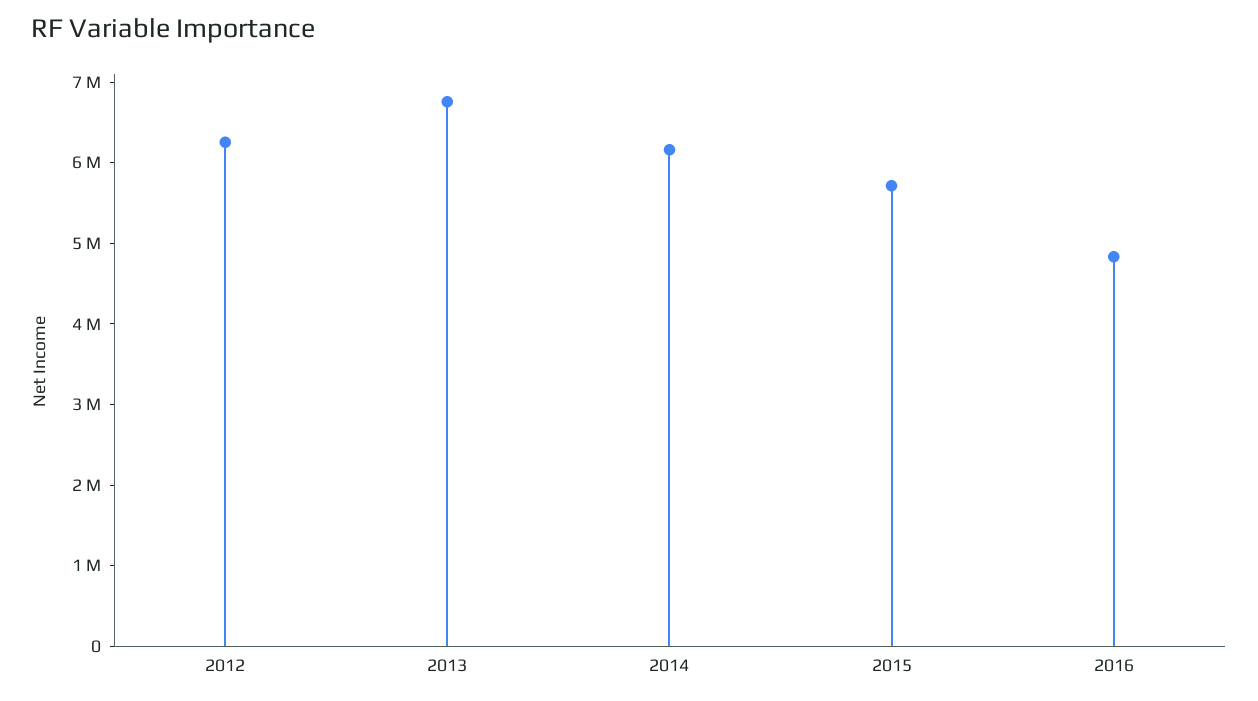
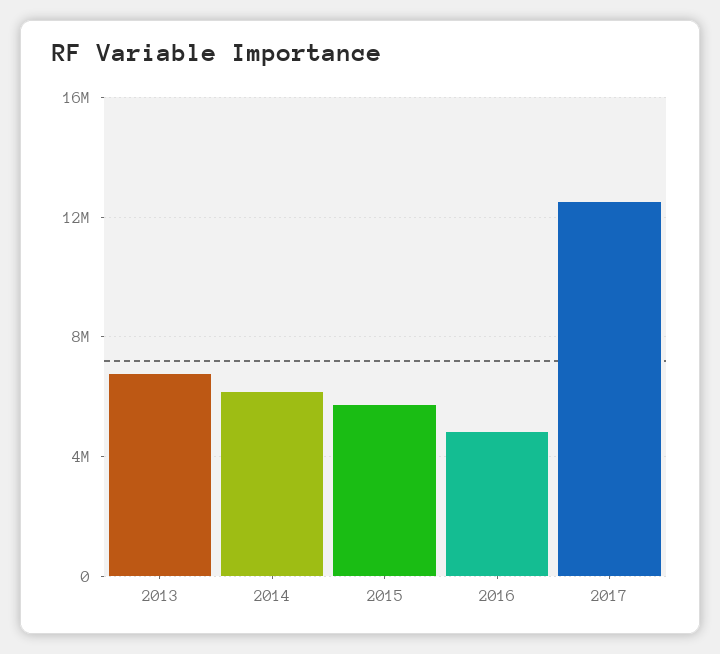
2012: 6200000 -> none
2017: none -> 12500000

